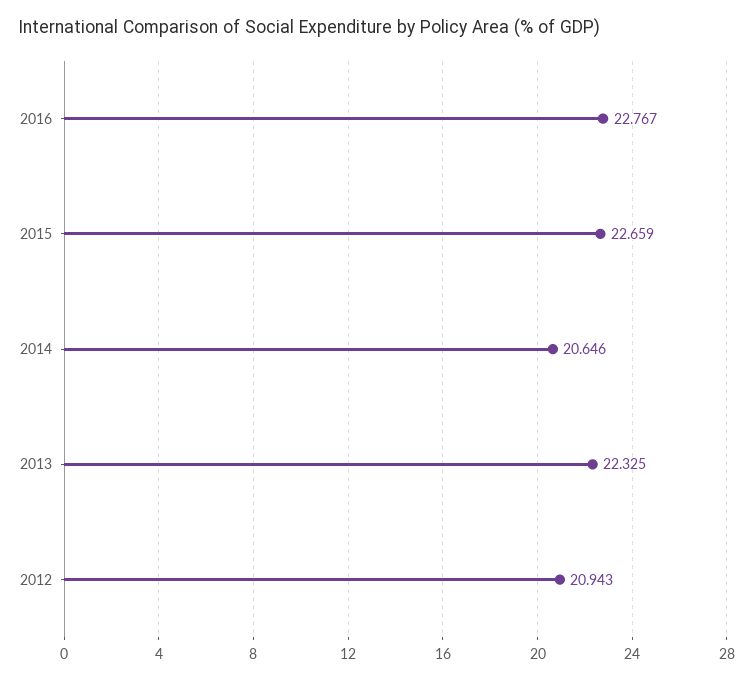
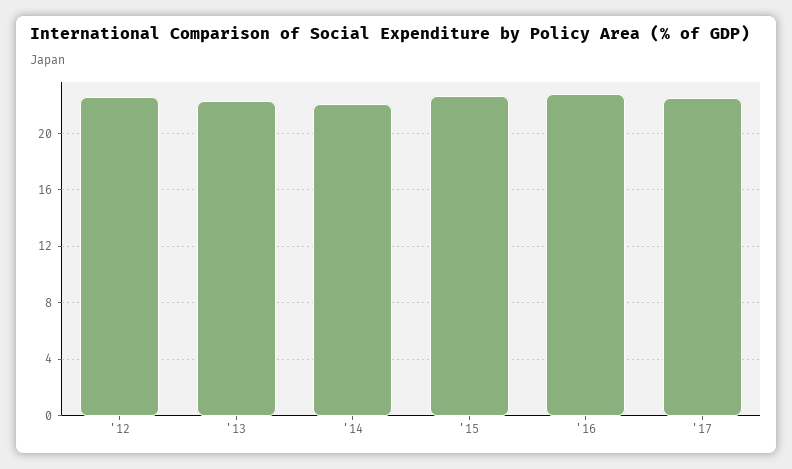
2014: 20.646 -> 22
2012: 20.943 -> 22.5
'17: none -> 22.5

